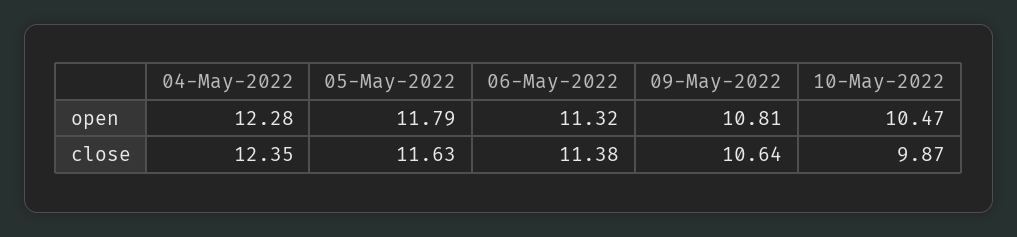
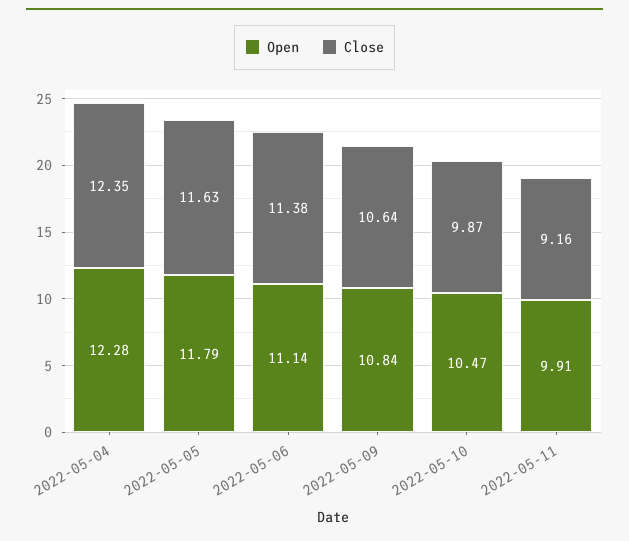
open, 06-May-2022: 11.32 -> 11.14
open, 09-May-2022: 10.81 -> 10.84
open, 2022-05-11: none -> 9.91
close, 2022-05-11: none -> 9.16

